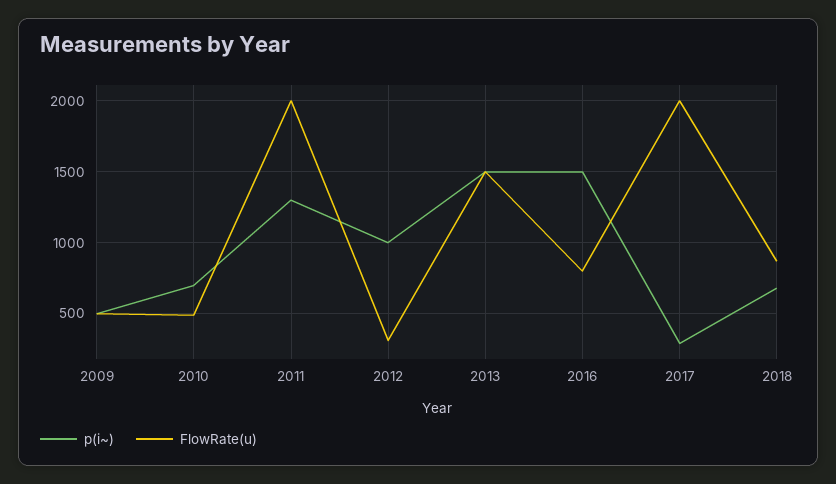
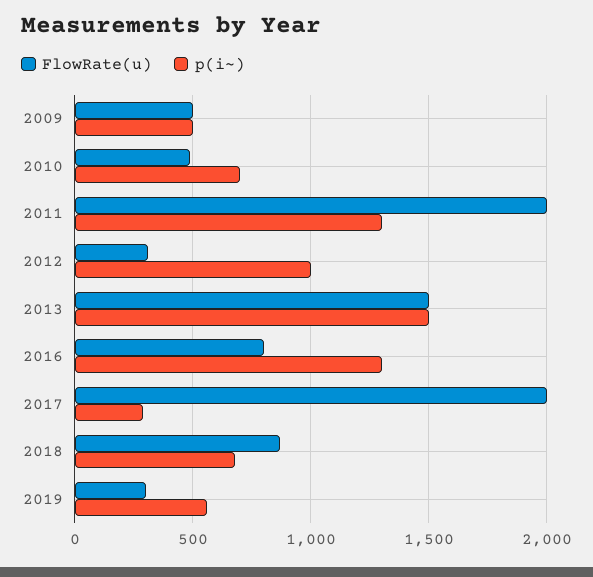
p(i~), 2016: 1500 -> 1300
FlowRate(u), 2019: none -> 300
p(i~), 2019: none -> 550

